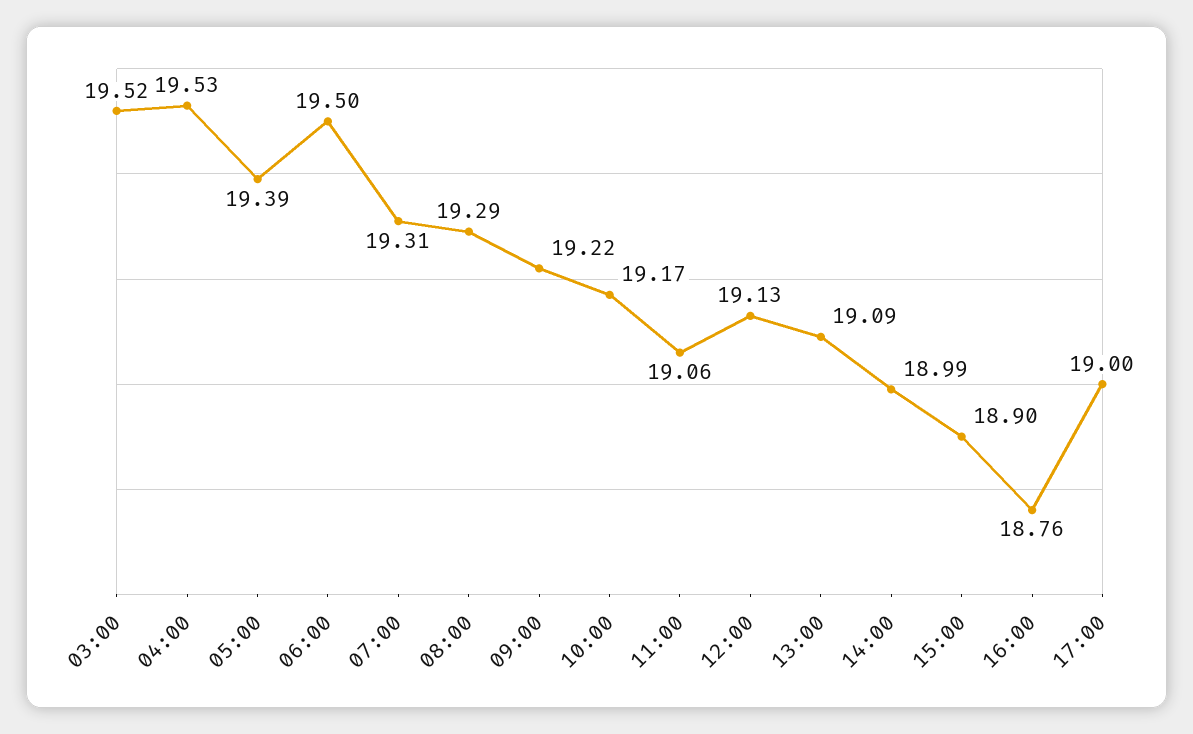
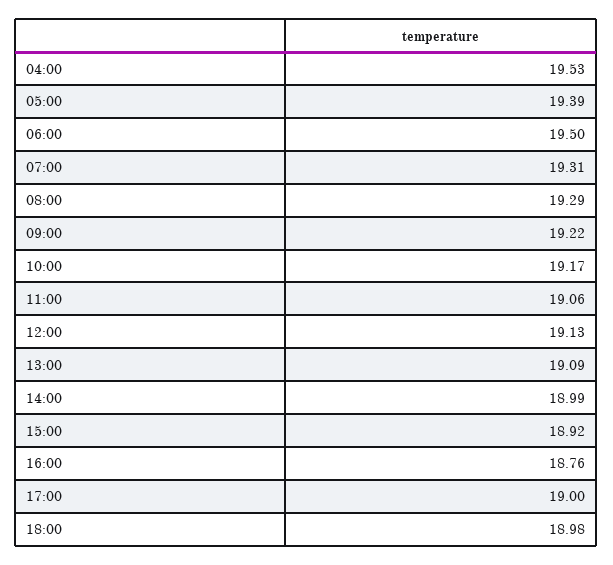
03:00: 19.52 -> none
15:00: 18.9 -> 18.92
18:00: none -> 18.98

